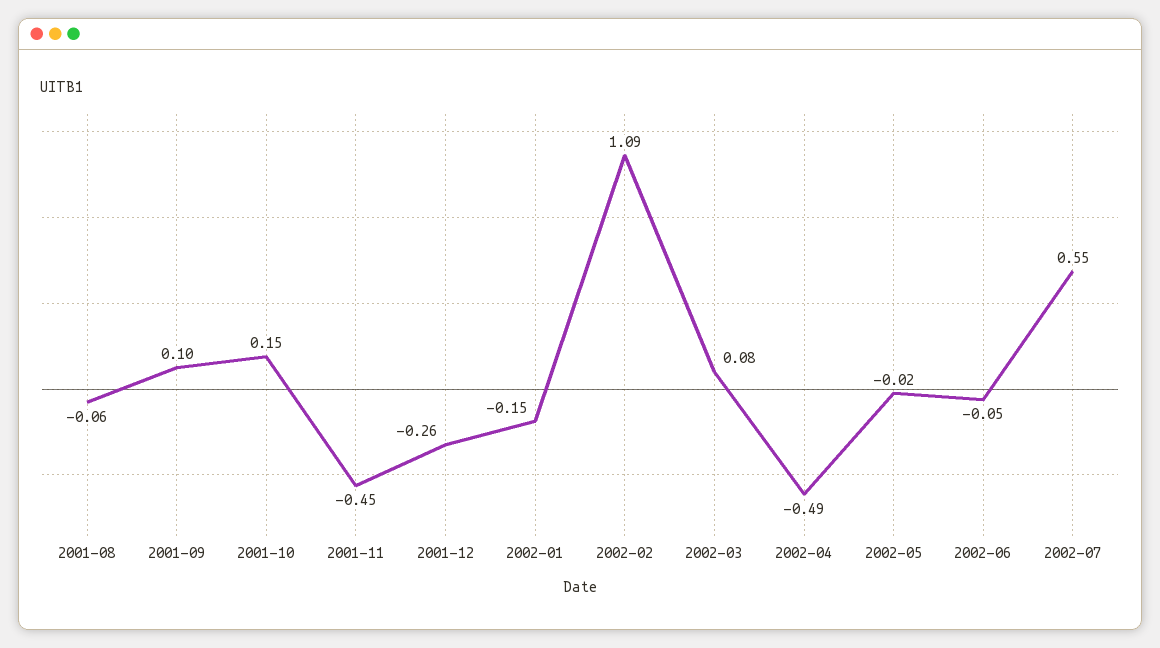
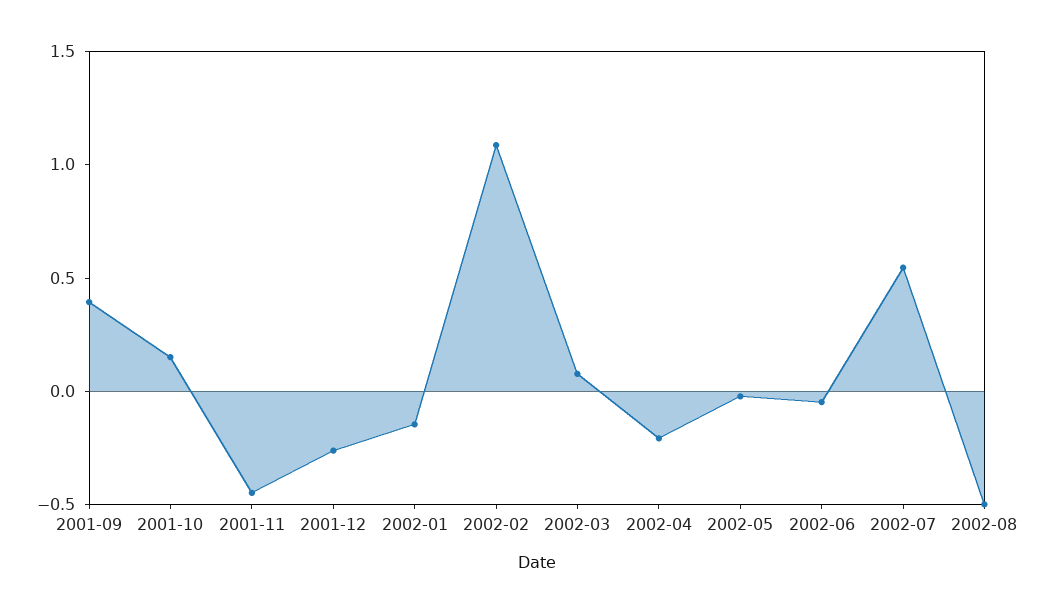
2001-08: -0.06 -> none
2001-09: 0.1 -> 0.4
2002-04: -0.49 -> -0.2
2002-08: none -> -0.5

